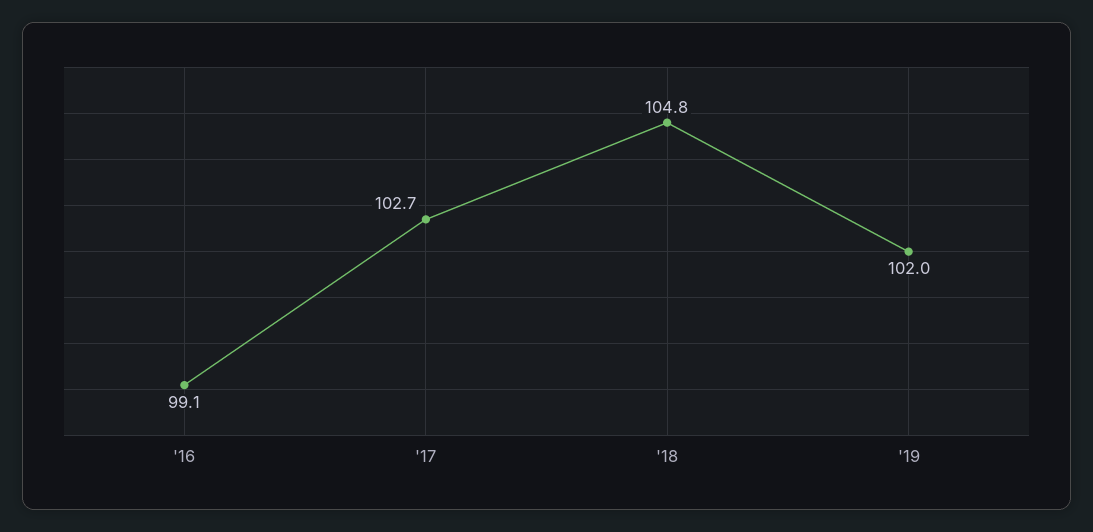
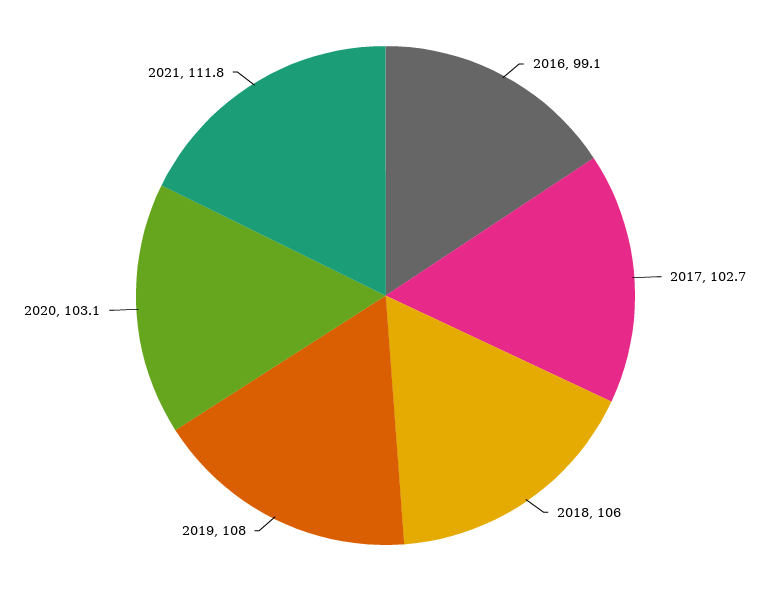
'18: 104.8 -> 106
'19: 102 -> 108
2020: none -> 103.1
2021: none -> 111.8

